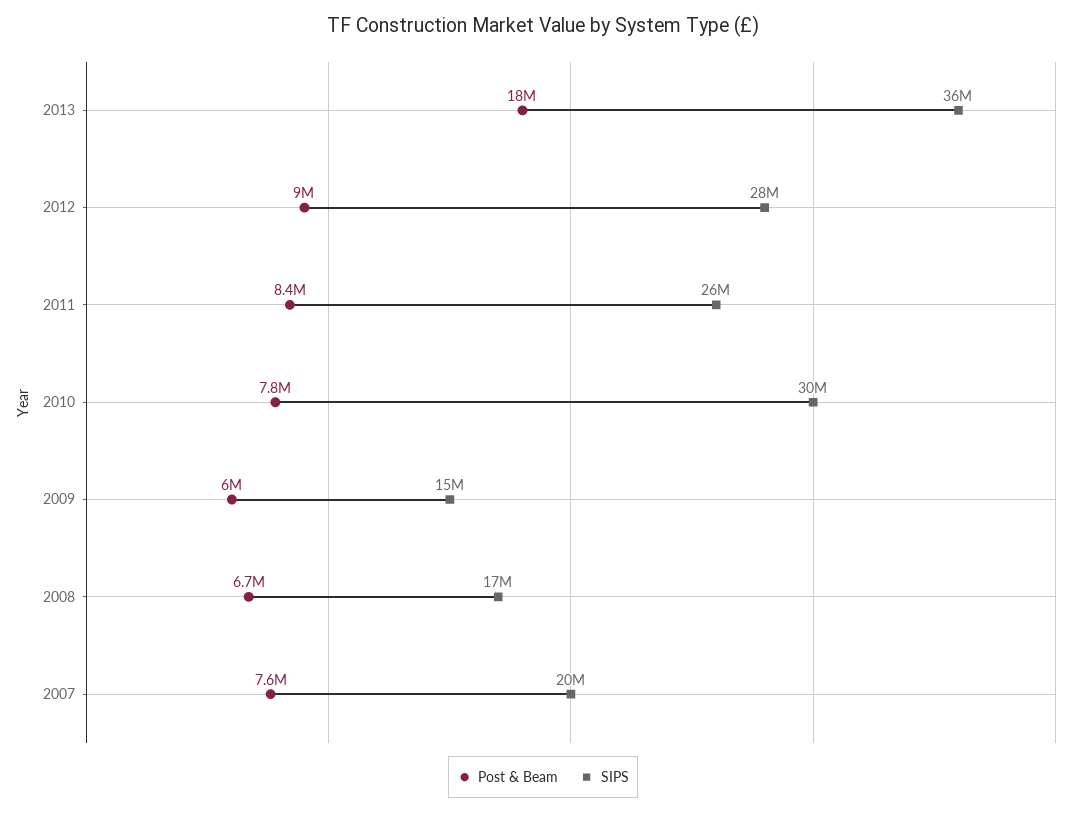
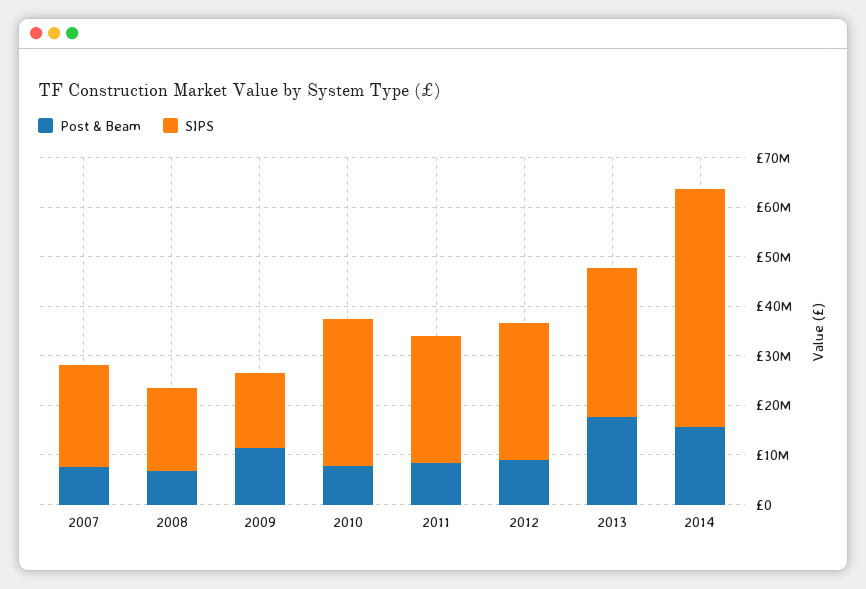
SIPS, 2013: 36000000 -> 30000000
Post & Beam, 2009: 6000000 -> 12000000
Post & Beam, 2014: none -> 16000000
SIPS, 2014: none -> 48000000

